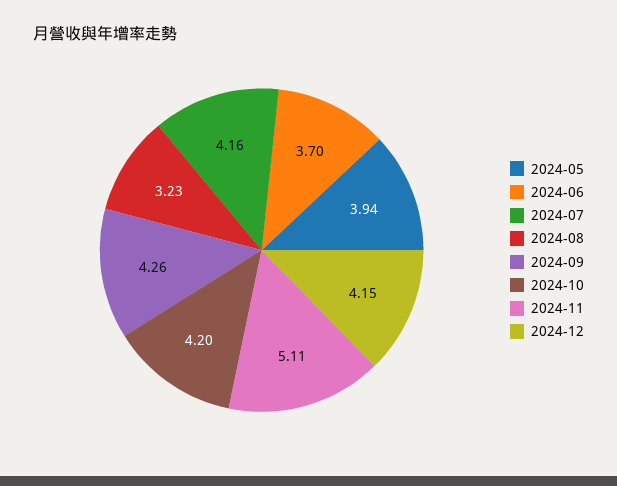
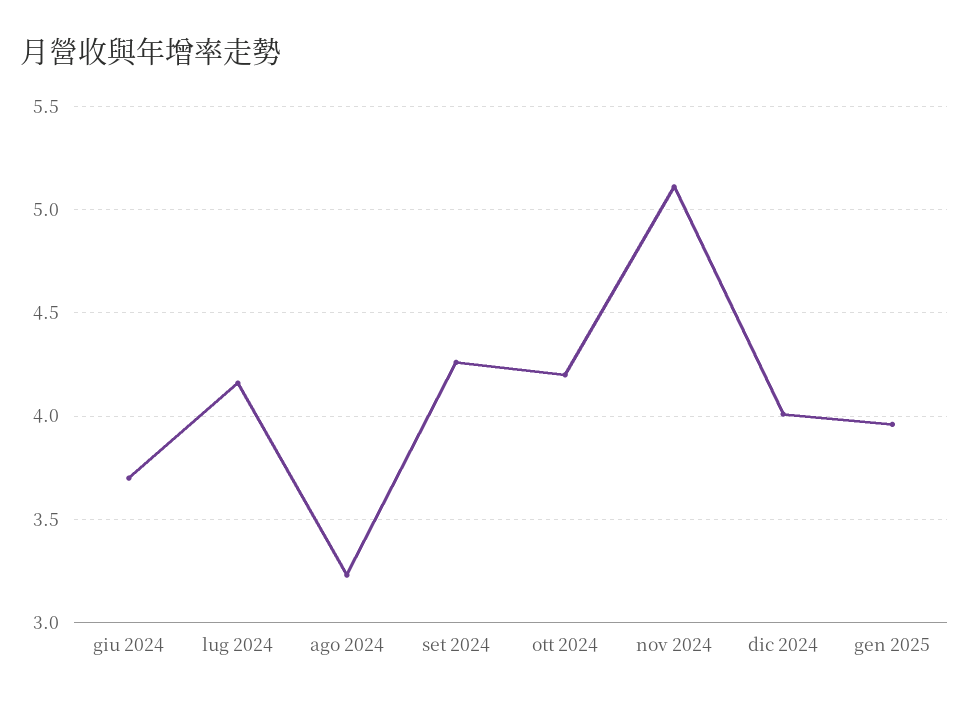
2024-05: 3.94 -> none
2024-12: 4.15 -> 4
gen 2025: none -> 3.95

